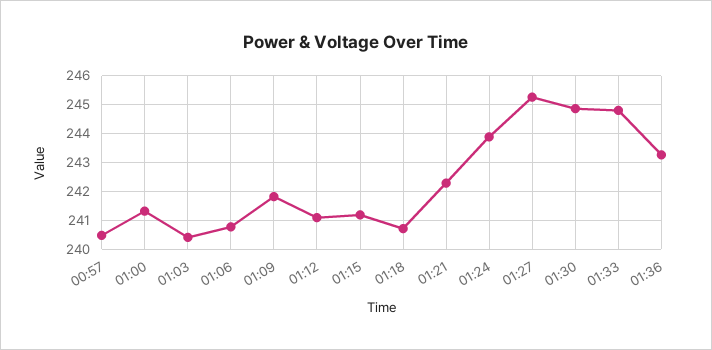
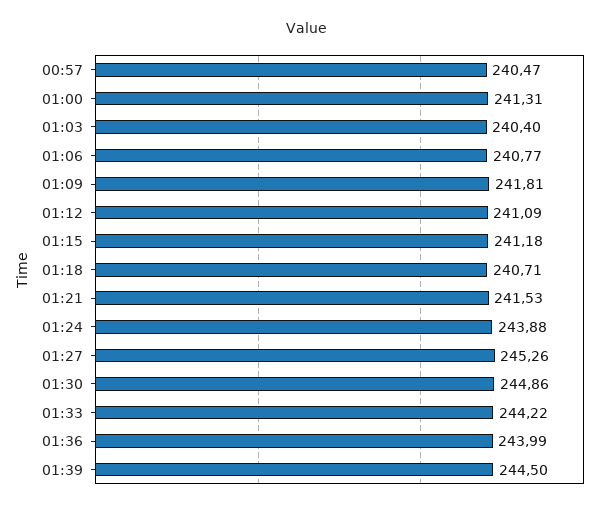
01:21: 242.25 -> 241.53
01:33: 244.75 -> 244.22
01:36: 243.25 -> 243.99
01:39: none -> 244.5

